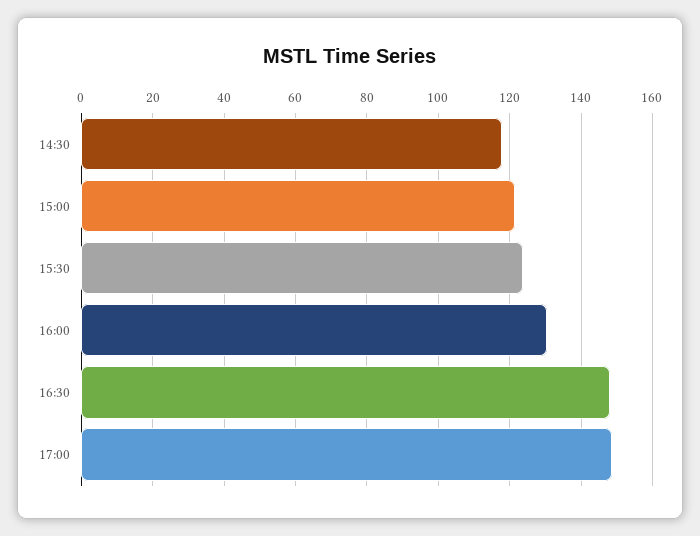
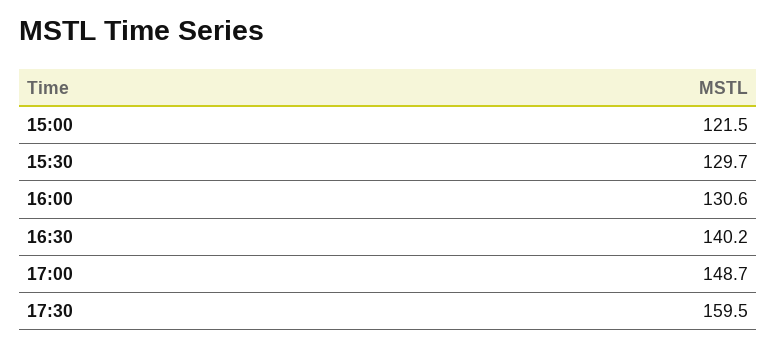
14:30: 118 -> none
15:30: 124 -> 129.7
16:30: 148 -> 140.2
17:30: none -> 159.5

